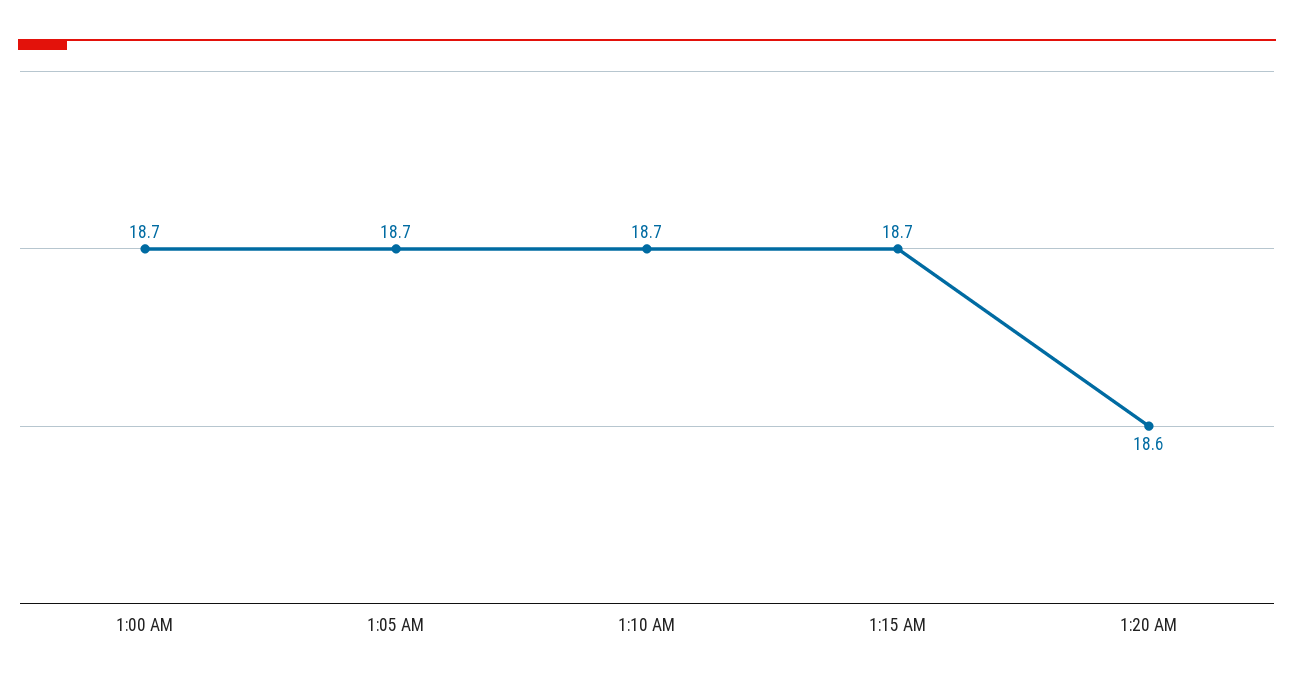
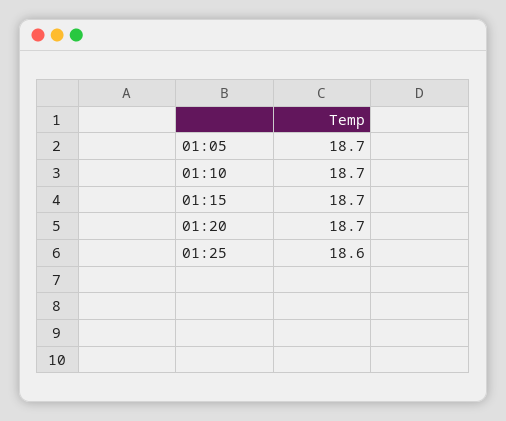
1:00 AM: 18.7 -> none
1:20 AM: 18.6 -> 18.7
01:25: none -> 18.6

